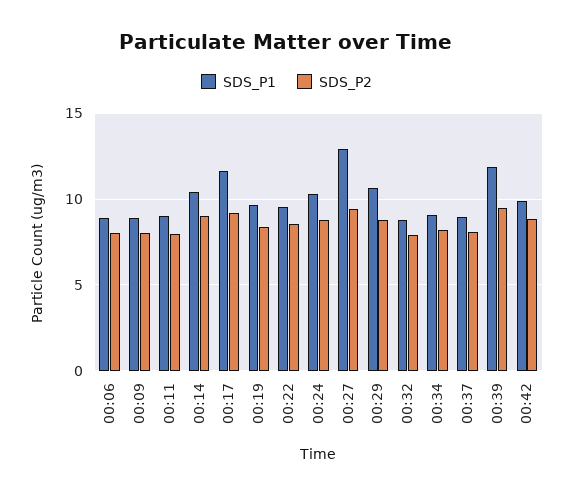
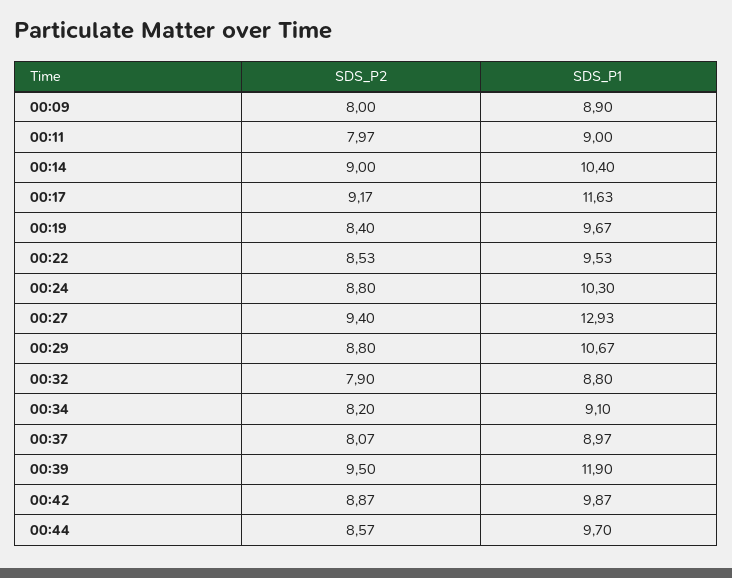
SDS_P1, 00:06: 9 -> none
SDS_P2, 00:06: 8 -> none
SDS_P2, 00:44: none -> 8.57
SDS_P1, 00:44: none -> 9.7

